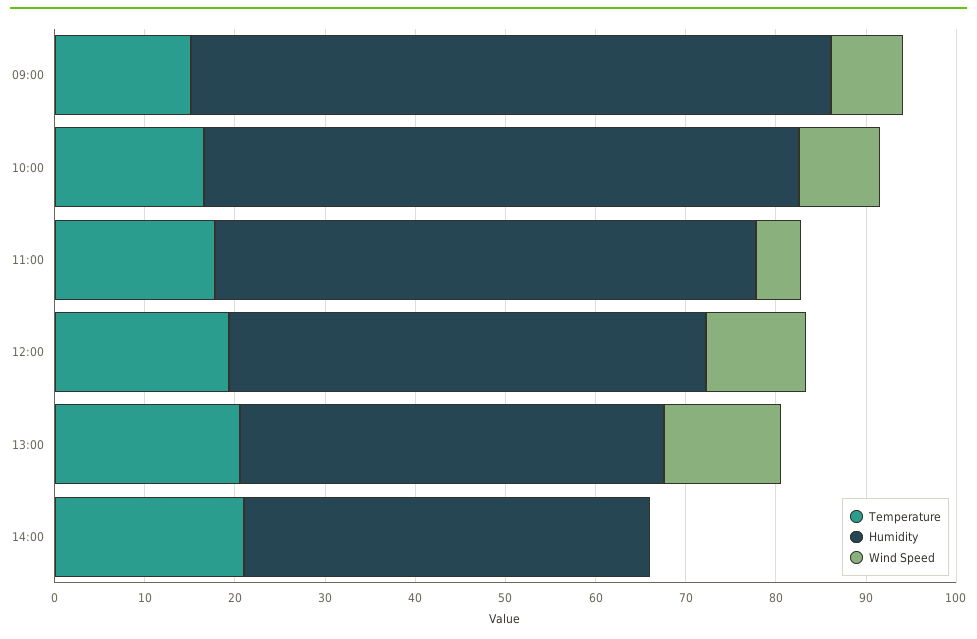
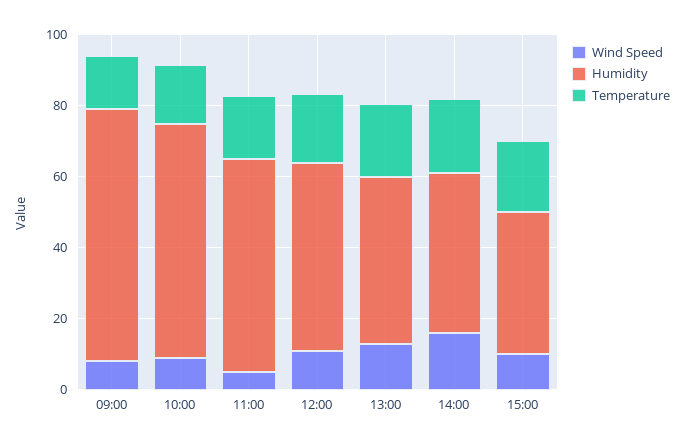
Wind Speed, 14:00: 0 -> 15
Wind Speed, 15:00: none -> 10
Humidity, 15:00: none -> 40
Temperature, 15:00: none -> 20

